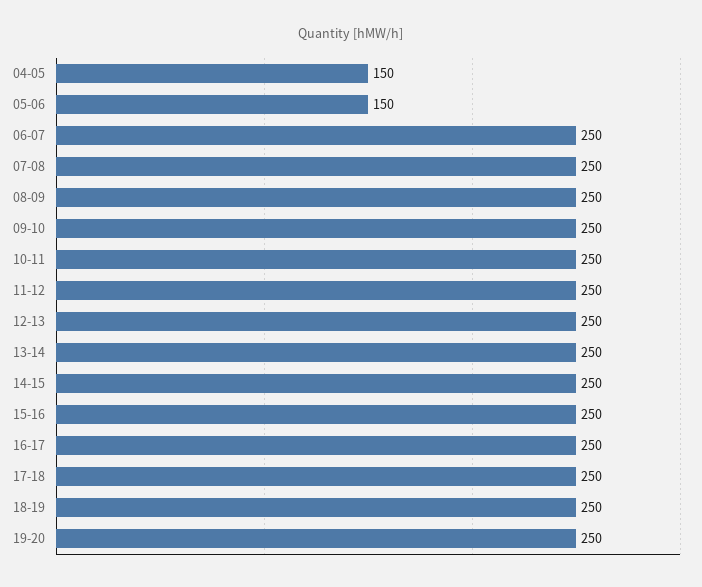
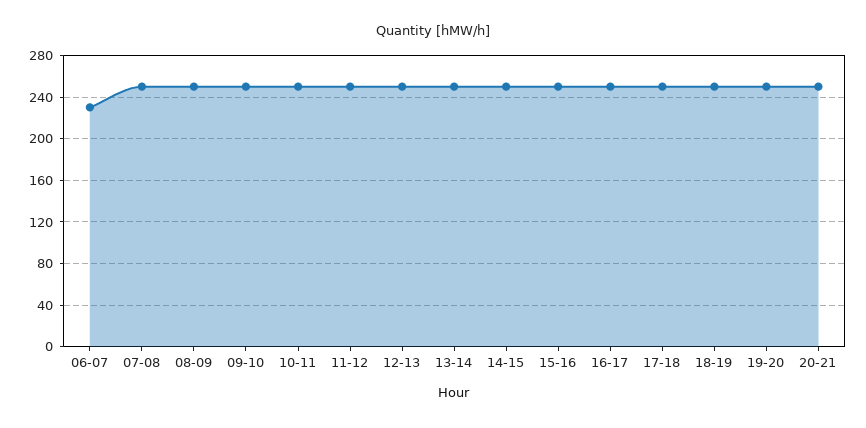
04-05: 150 -> none
05-06: 150 -> none
06-07: 250 -> 230
20-21: none -> 250

